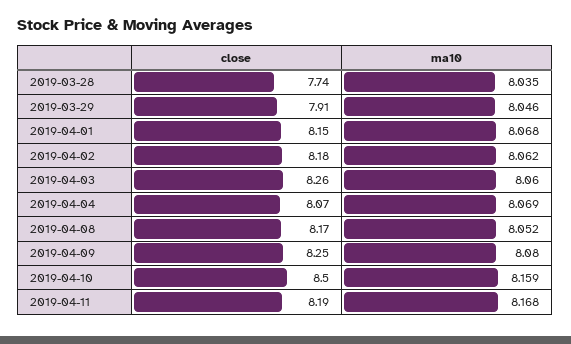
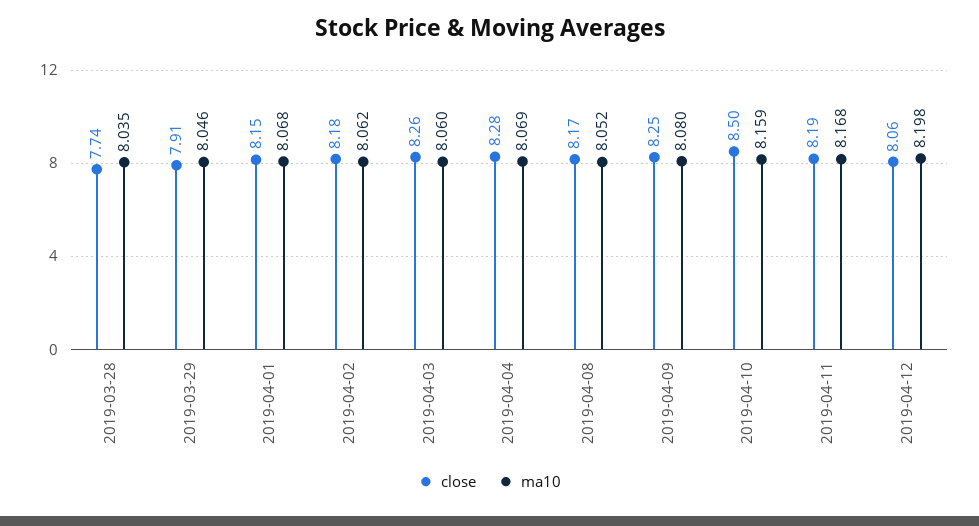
close, 2019-04-04: 8.07 -> 8.28
close, 2019-04-12: none -> 8.06
ma10, 2019-04-12: none -> 8.198

